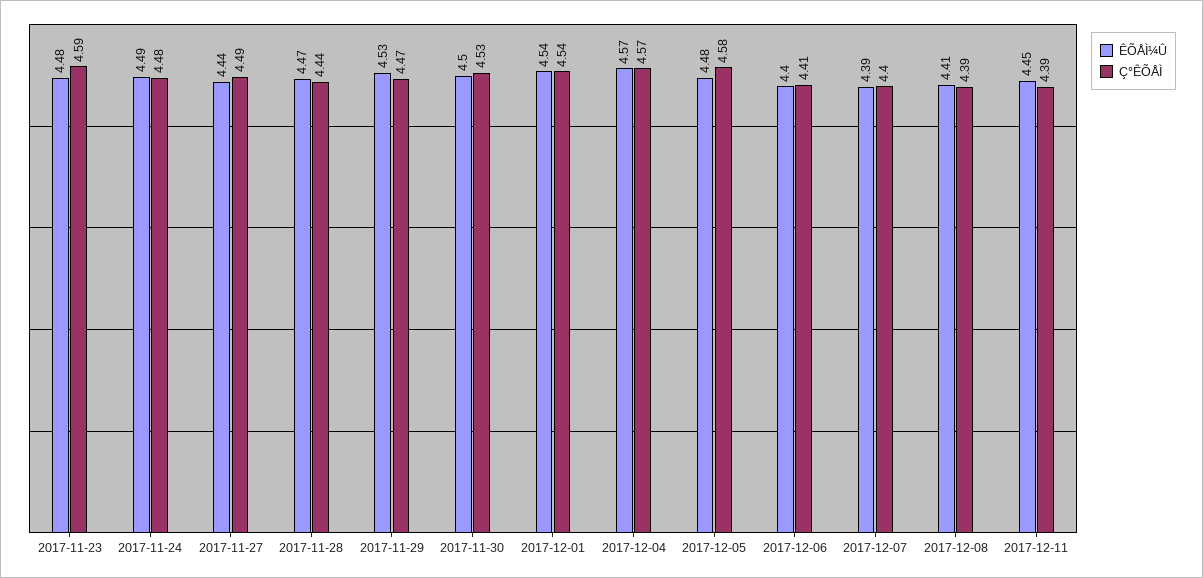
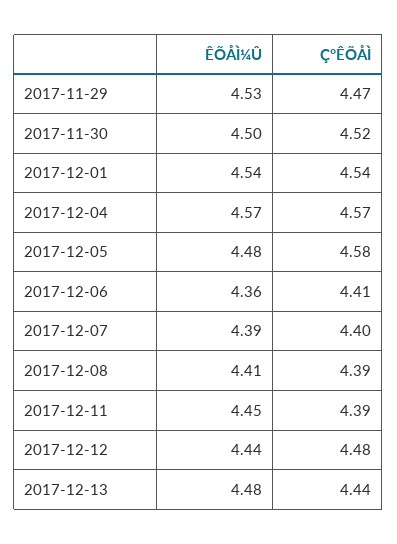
ÊÕÅÌ¼Û, 2017-11-23: 4.48 -> none
Ç°ÊÕÅÌ, 2017-11-23: 4.59 -> none
ÊÕÅÌ¼Û, 2017-11-24: 4.49 -> none
Ç°ÊÕÅÌ, 2017-11-24: 4.48 -> none
ÊÕÅÌ¼Û, 2017-11-27: 4.44 -> none
Ç°ÊÕÅÌ, 2017-11-27: 4.49 -> none
ÊÕÅÌ¼Û, 2017-11-28: 4.47 -> none
Ç°ÊÕÅÌ, 2017-11-28: 4.44 -> none
Ç°ÊÕÅÌ, 2017-11-30: 4.53 -> 4.52
ÊÕÅÌ¼Û, 2017-12-06: 4.4 -> 4.36
ÊÕÅÌ¼Û, 2017-12-12: none -> 4.44
Ç°ÊÕÅÌ, 2017-12-12: none -> 4.48
ÊÕÅÌ¼Û, 2017-12-13: none -> 4.48
Ç°ÊÕÅÌ, 2017-12-13: none -> 4.44

